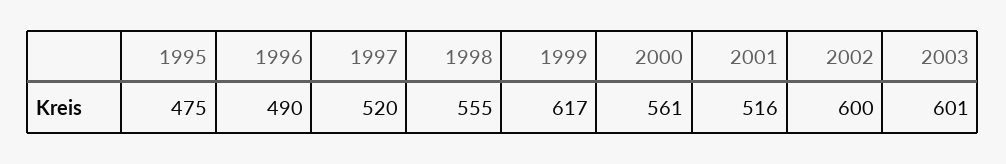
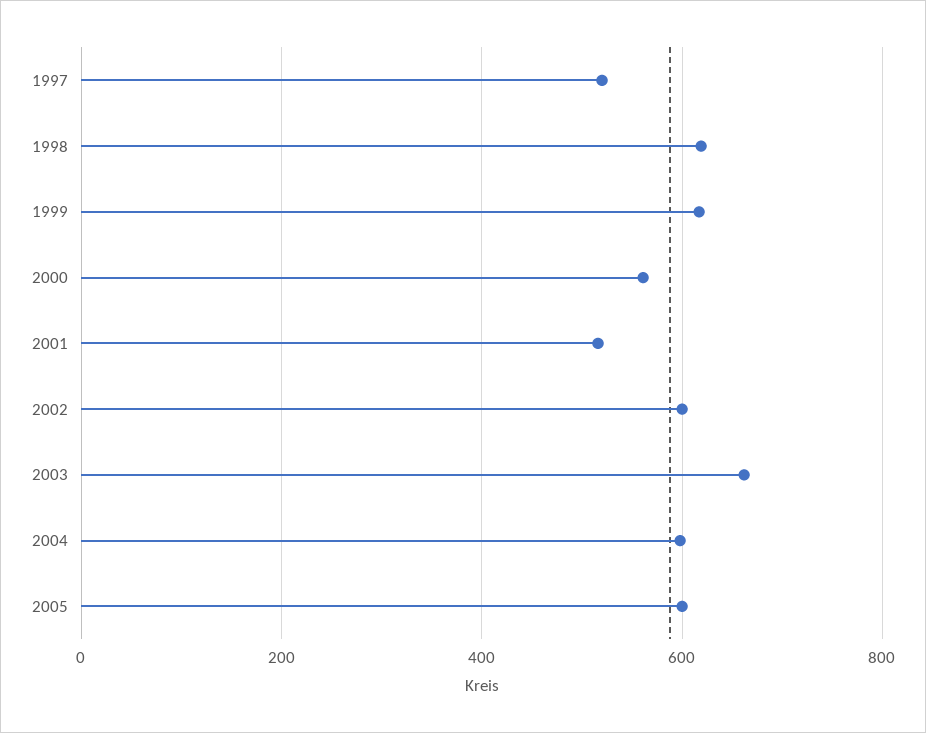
1995: 475 -> none
1996: 490 -> none
1998: 555 -> 620
2003: 601 -> 660
2004: none -> 600
2005: none -> 600

